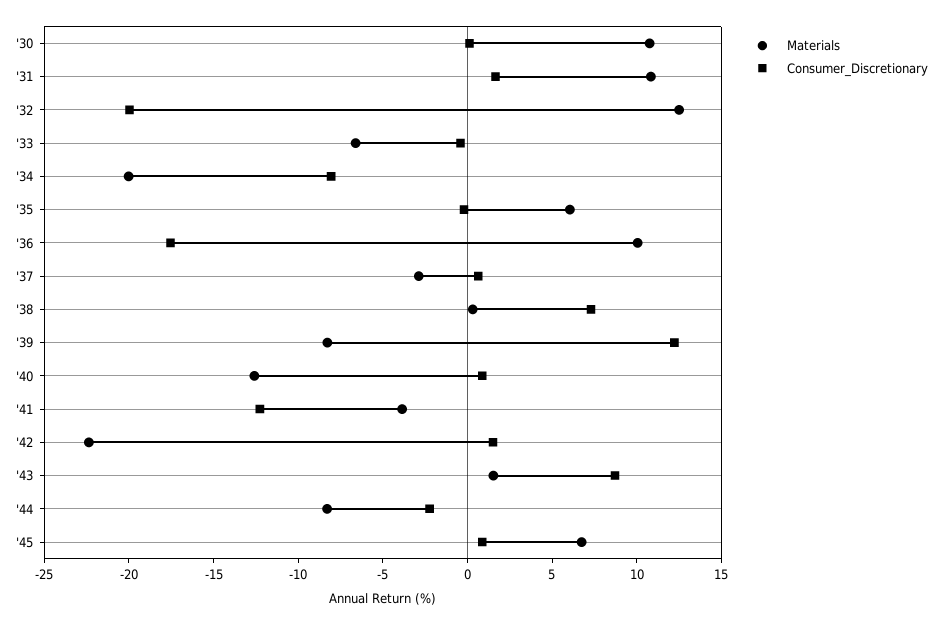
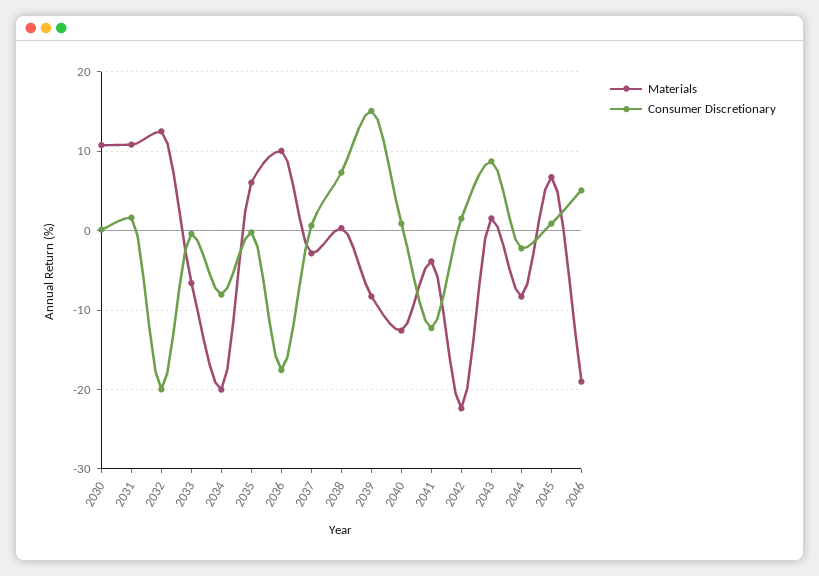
Consumer_Discretionary, '39: 12 -> 15
Materials, 2046: none -> -19
Consumer_Discretionary, 2046: none -> 5

